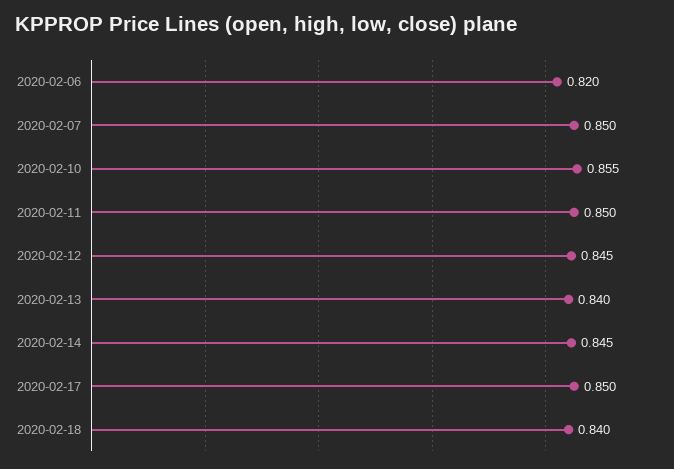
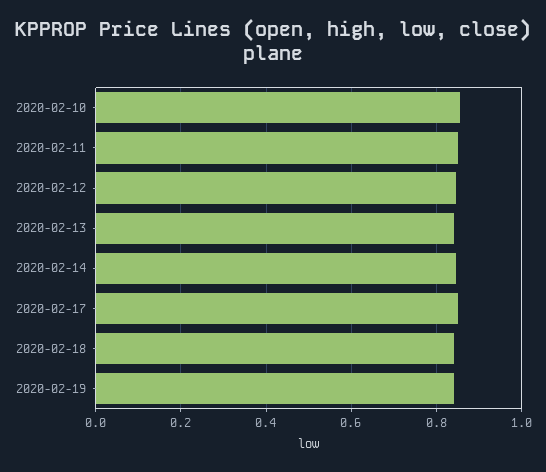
2020-02-06: 0.82 -> none
2020-02-07: 0.85 -> none
2020-02-19: none -> 0.84

